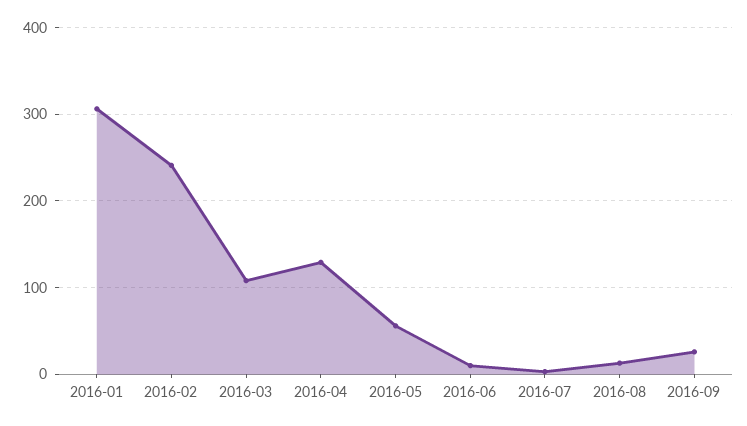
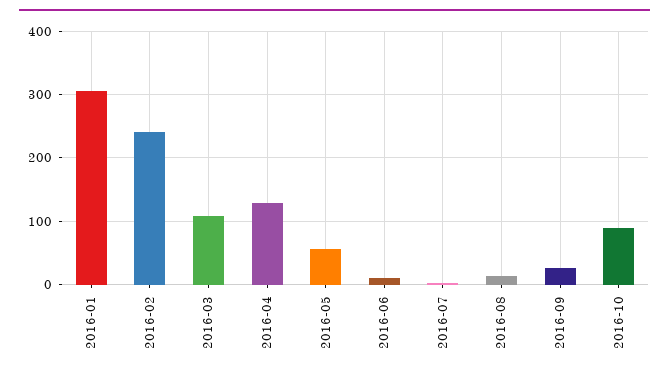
2016-10: none -> 90

